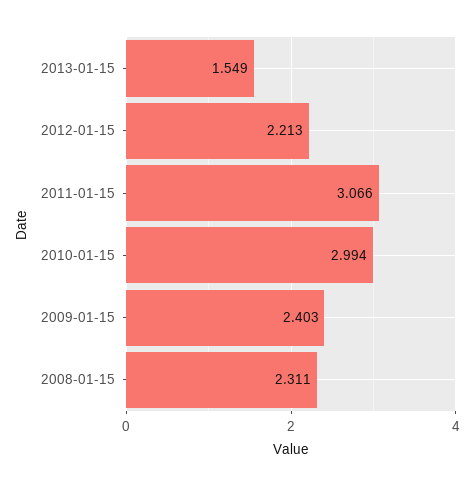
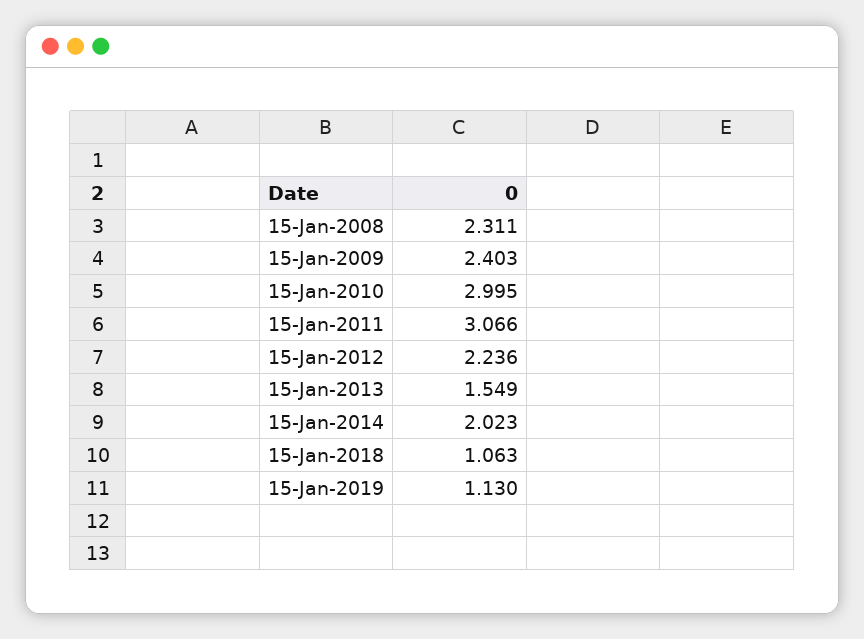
2012-01-15: 2.213 -> 2.236
2010-01-15: 2.994 -> 2.995
15-Jan-2014: none -> 2.023
15-Jan-2018: none -> 1.063
15-Jan-2019: none -> 1.13

